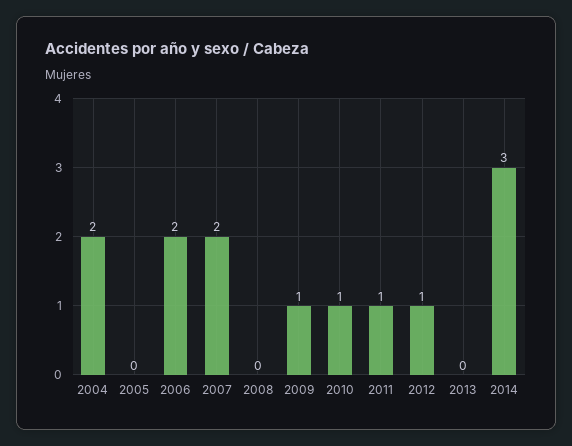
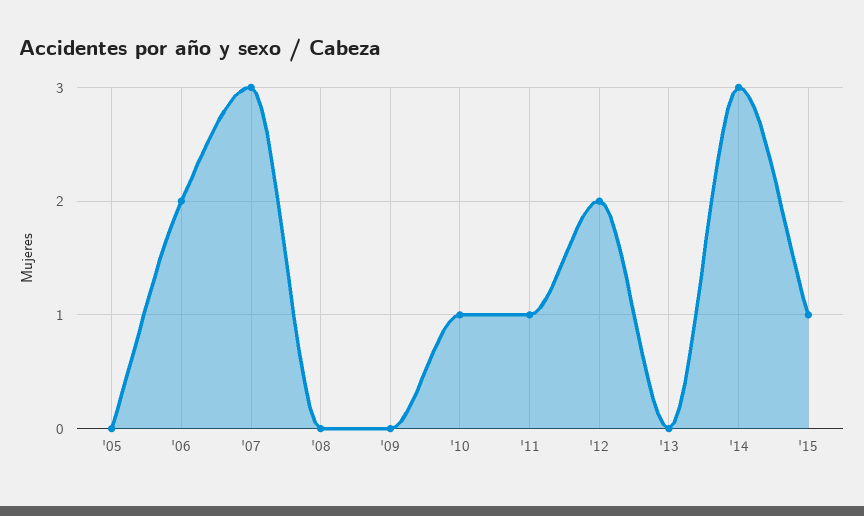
2004: 2 -> none
2007: 2 -> 3
2009: 1 -> 0
2012: 1 -> 2
'15: none -> 1

